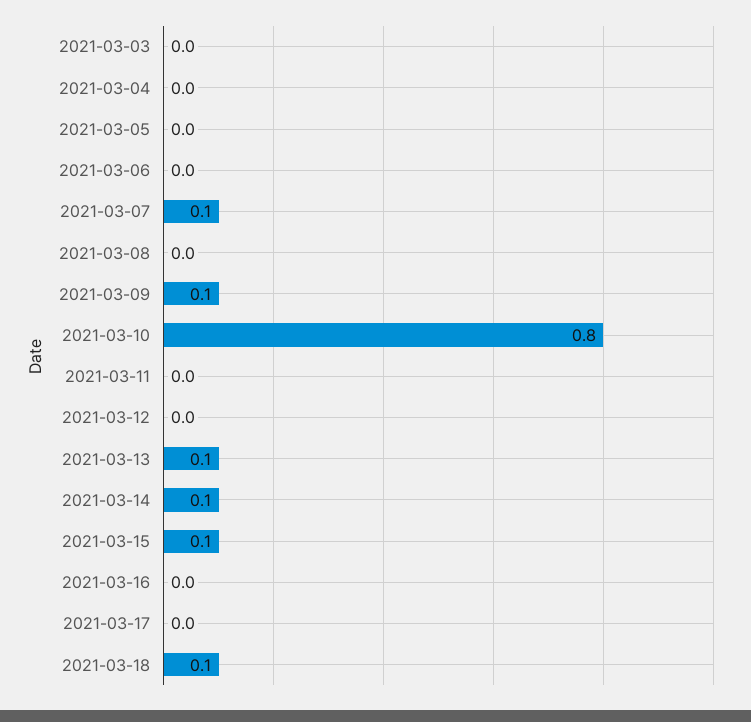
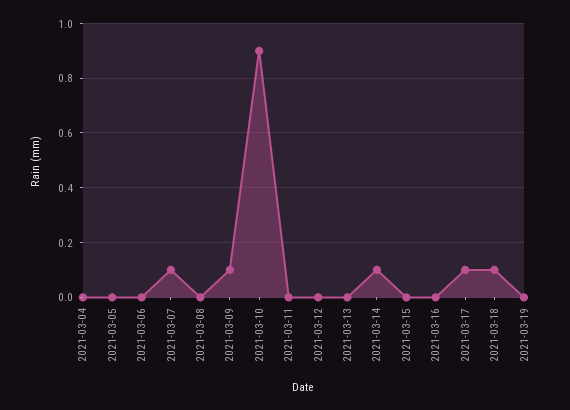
2021-03-03: 0 -> none
2021-03-10: 0.8 -> 0.9
2021-03-13: 0.1 -> 0
2021-03-15: 0.1 -> 0
2021-03-17: 0 -> 0.1
2021-03-19: none -> 0

